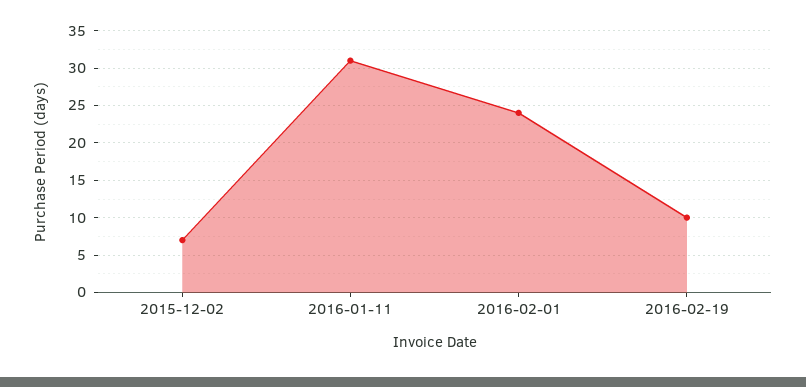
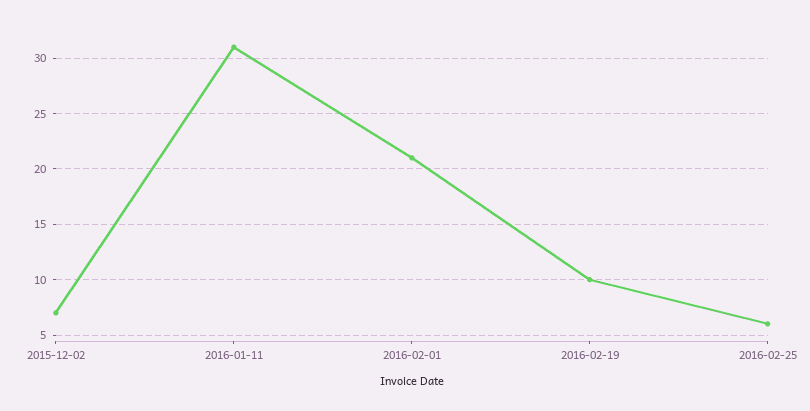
2016-02-01: 24 -> 21
2016-02-25: none -> 6

